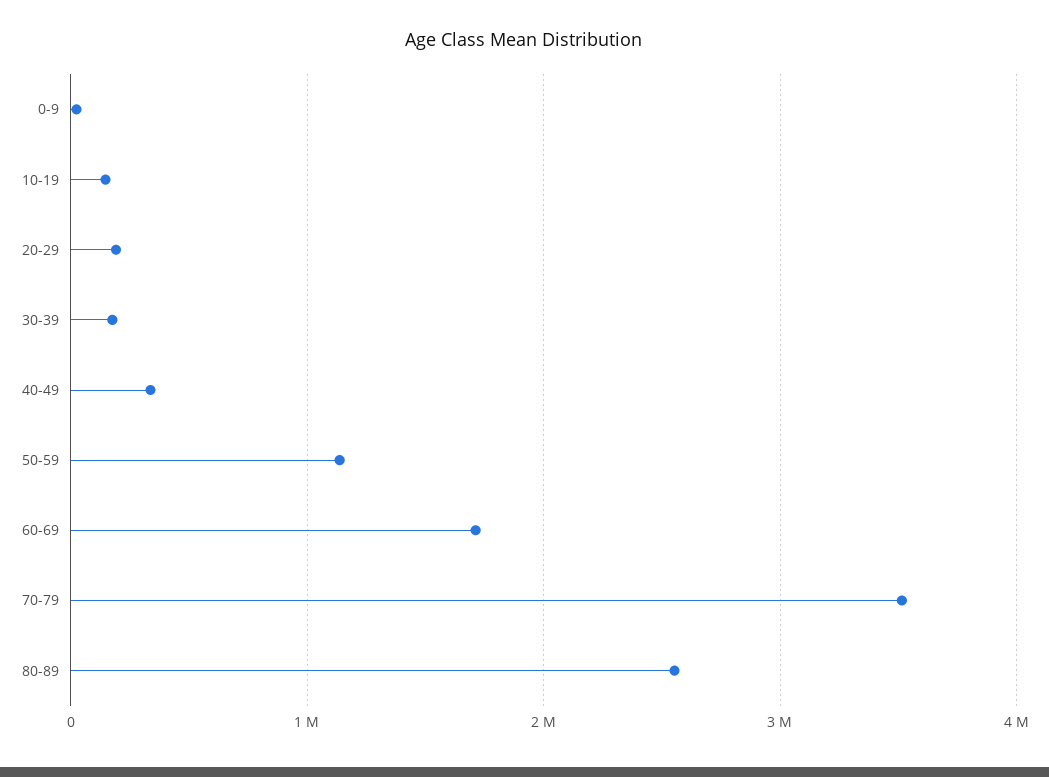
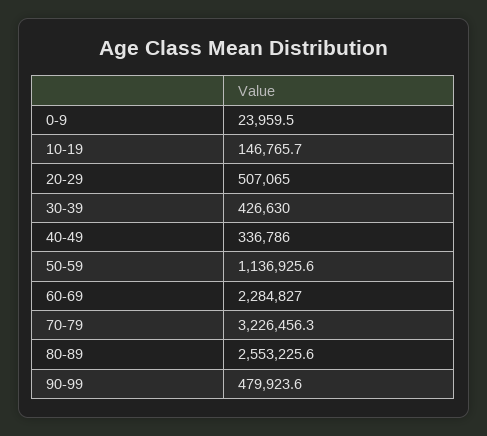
20-29: 200000 -> 507065
30-39: 200000 -> 426630
60-69: 1700000 -> 2284827
70-79: 3500000 -> 3226456.3
90-99: none -> 479923.6

